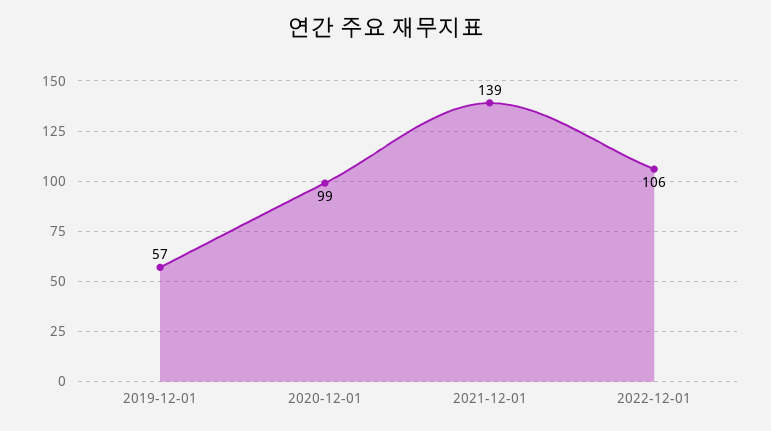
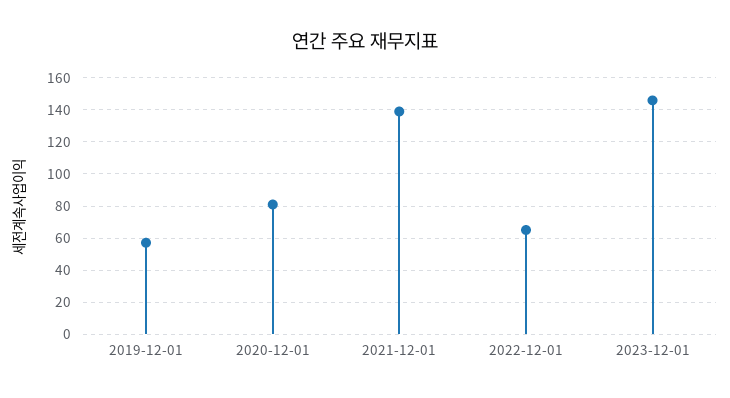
2020-12-01: 99 -> 80
2022-12-01: 106 -> 65
2023-12-01: none -> 145

